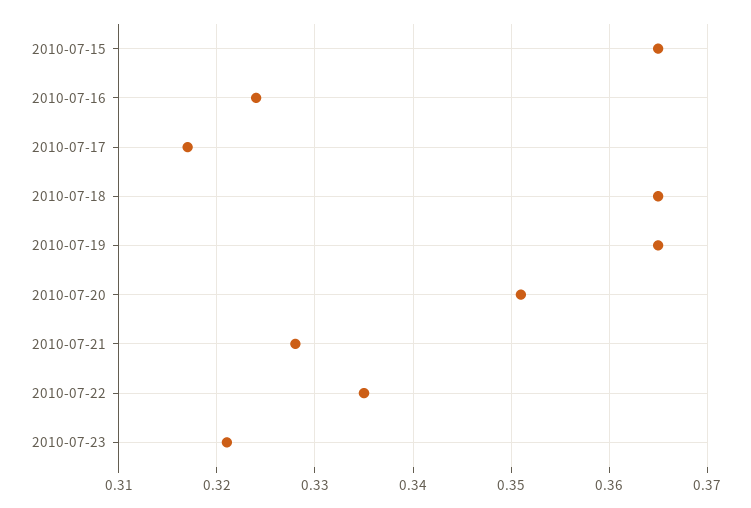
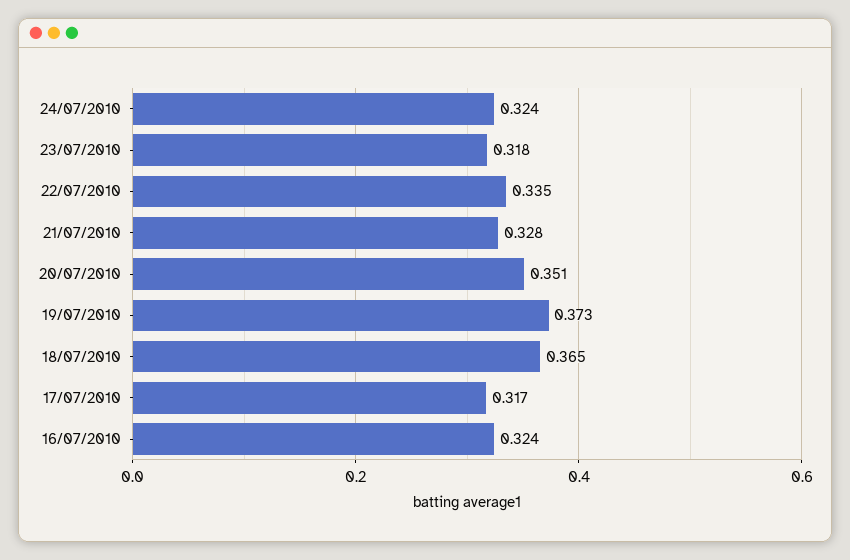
2010-07-15: 0.365 -> none
2010-07-19: 0.365 -> 0.373
2010-07-23: 0.321 -> 0.318
24/07/2010: none -> 0.324

